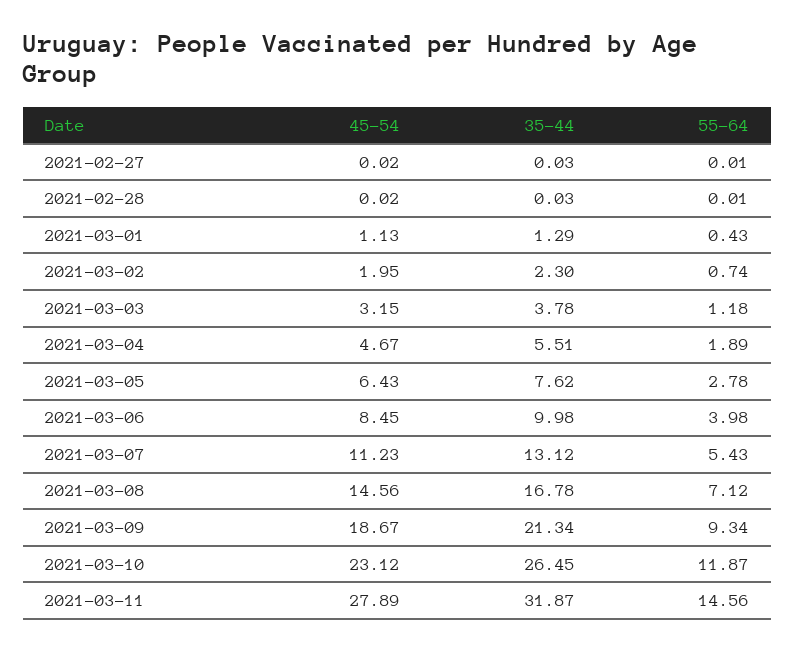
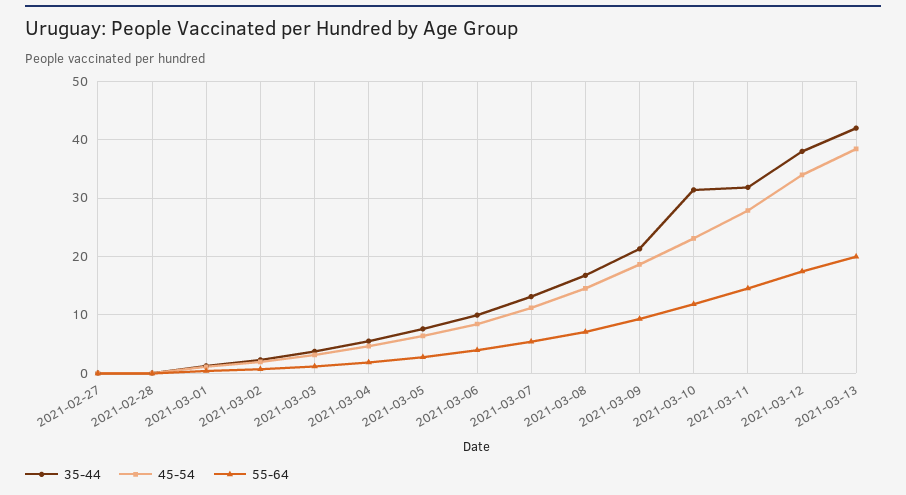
35-44, 2021-03-10: 26.45 -> 32
35-44, 2021-03-12: none -> 38
45-54, 2021-03-12: none -> 34
55-64, 2021-03-12: none -> 18
35-44, 2021-03-13: none -> 42
45-54, 2021-03-13: none -> 38
55-64, 2021-03-13: none -> 20

